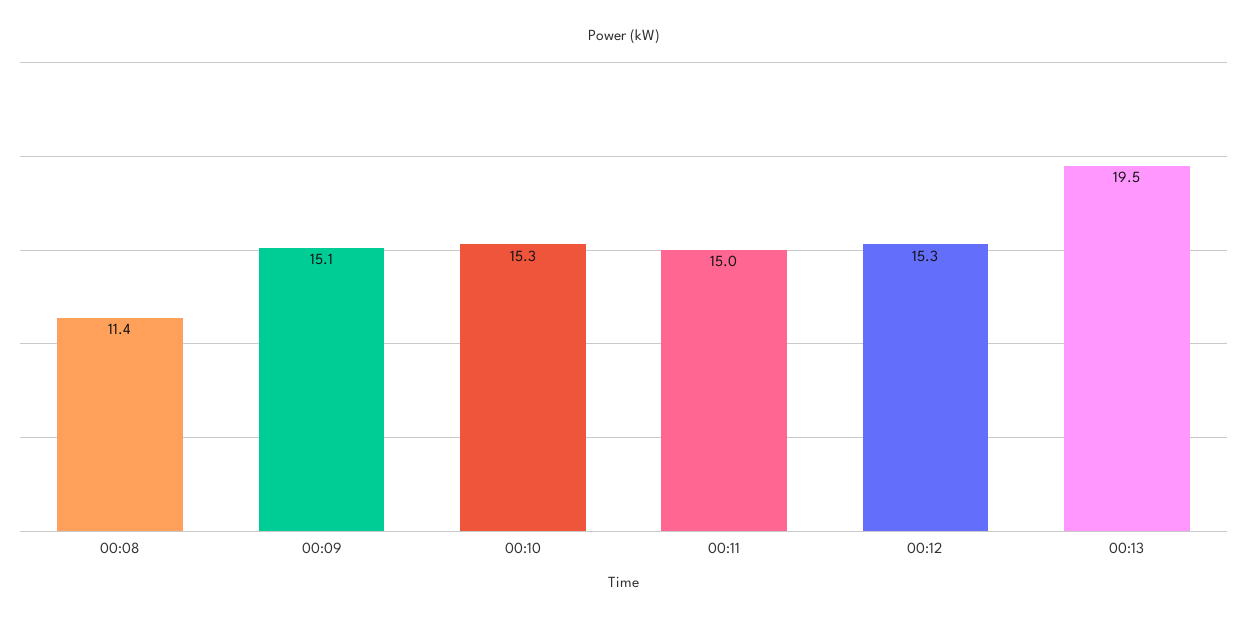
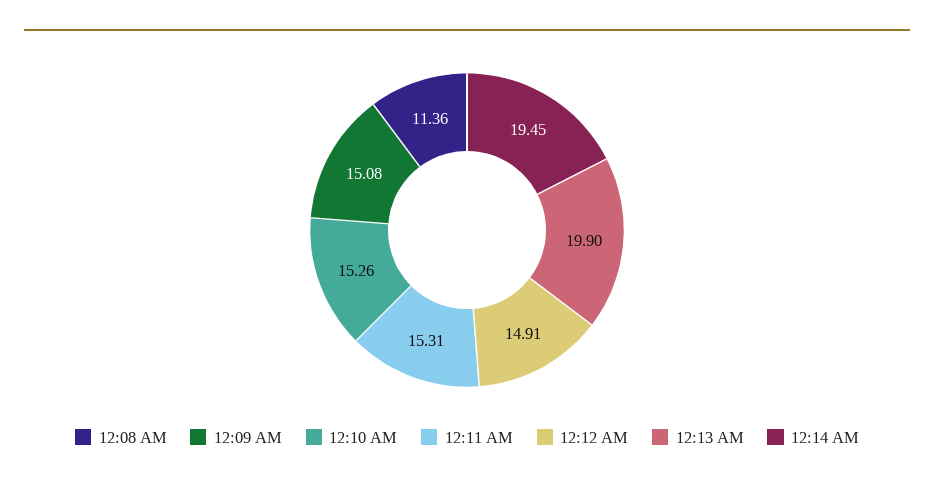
00:11: 15 -> 15.31
00:12: 15.3 -> 14.91
00:13: 19.5 -> 19.9
12:14 AM: none -> 19.45

